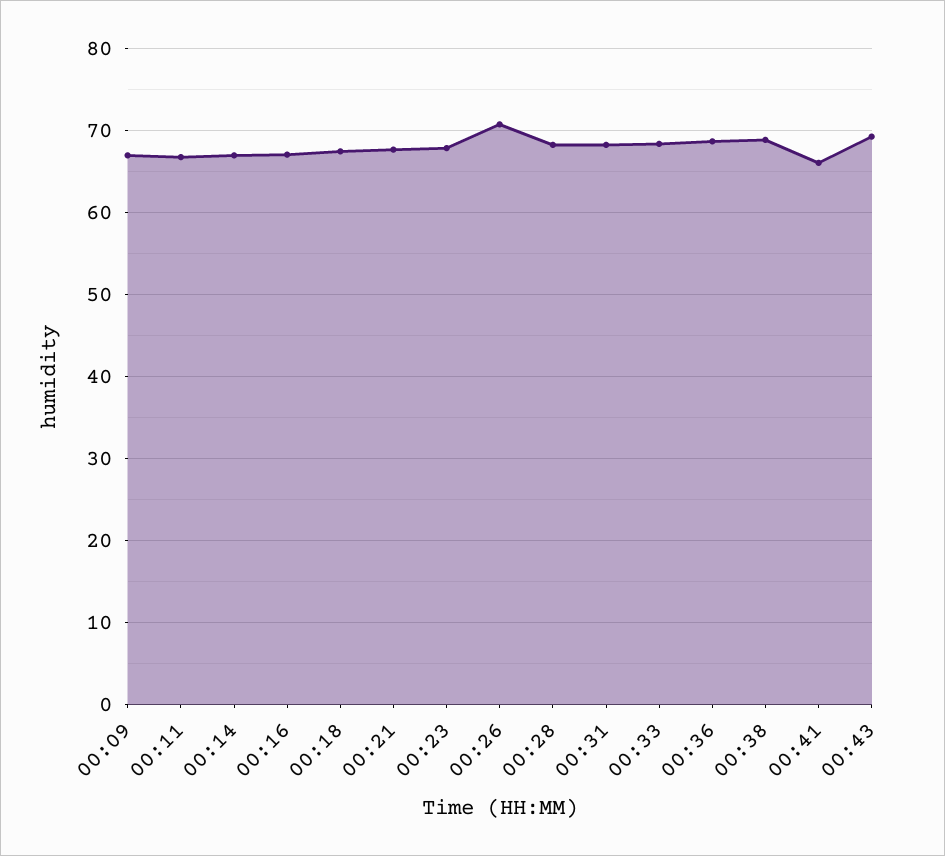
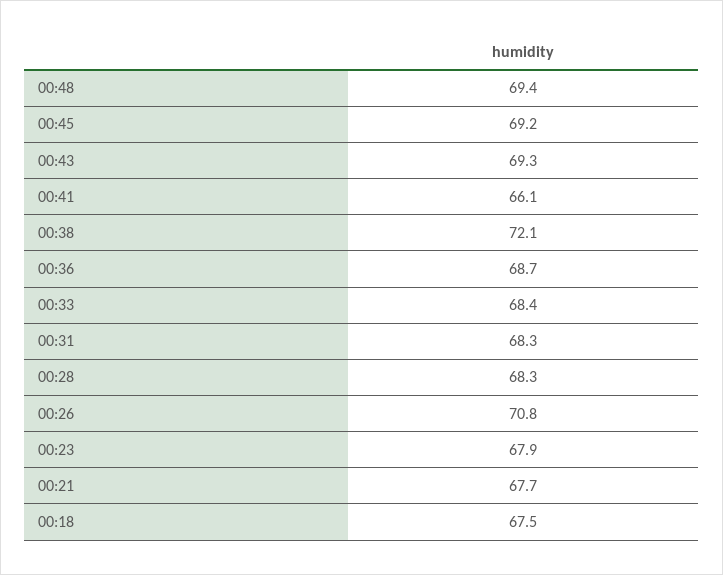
00:09: 67 -> none
00:11: 67 -> none
00:14: 67 -> none
00:16: 67 -> none
00:38: 69 -> 72.1
00:48: none -> 69.4
00:45: none -> 69.2

